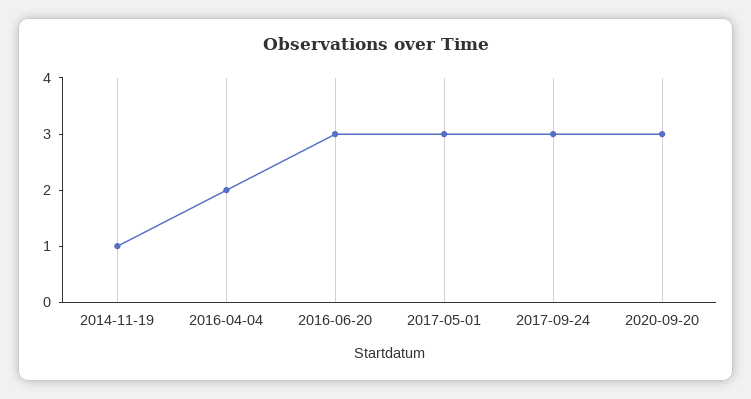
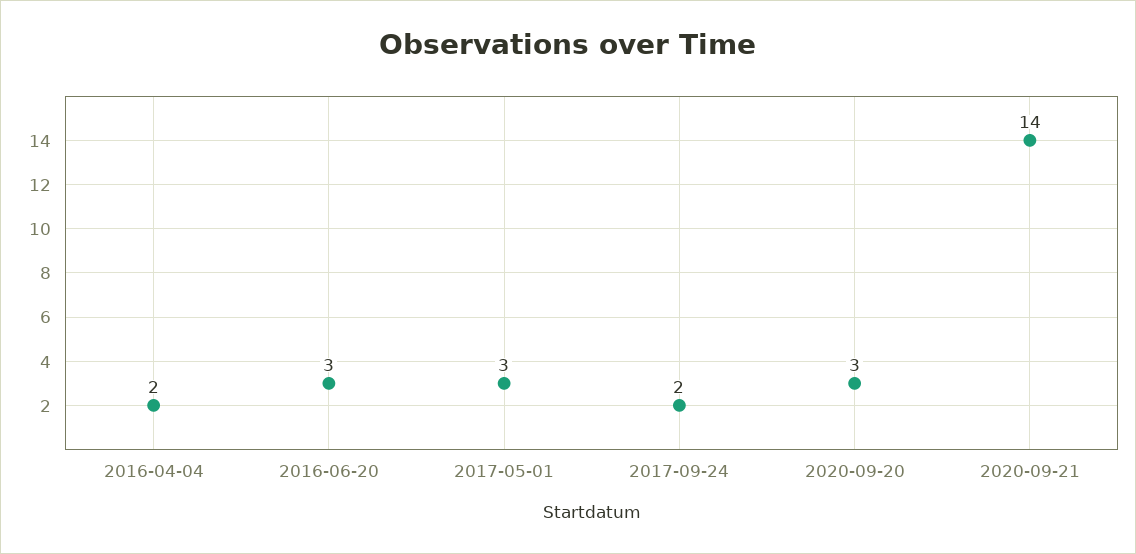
2014-11-19: 1 -> none
2017-09-24: 3 -> 2
2020-09-21: none -> 14

